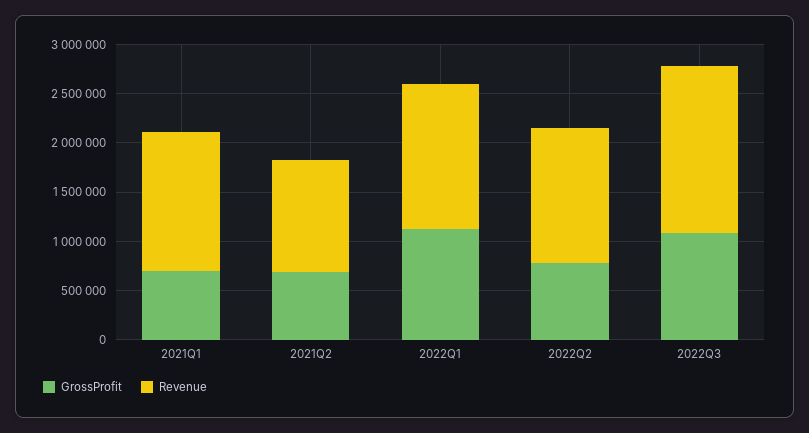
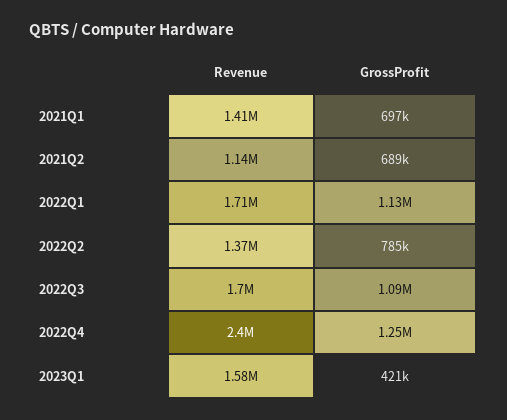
Revenue, 2022Q1: 1500000 -> 1710000
Revenue, 2022Q4: none -> 2400000
GrossProfit, 2022Q4: none -> 1250000
Revenue, 2023Q1: none -> 1580000
GrossProfit, 2023Q1: none -> 421000

